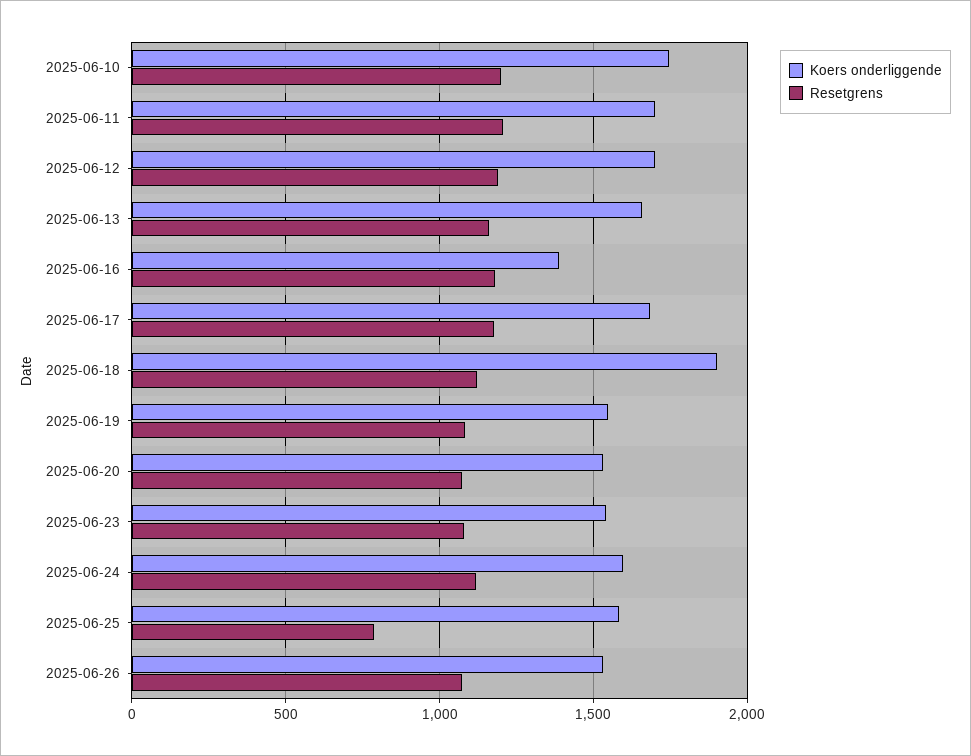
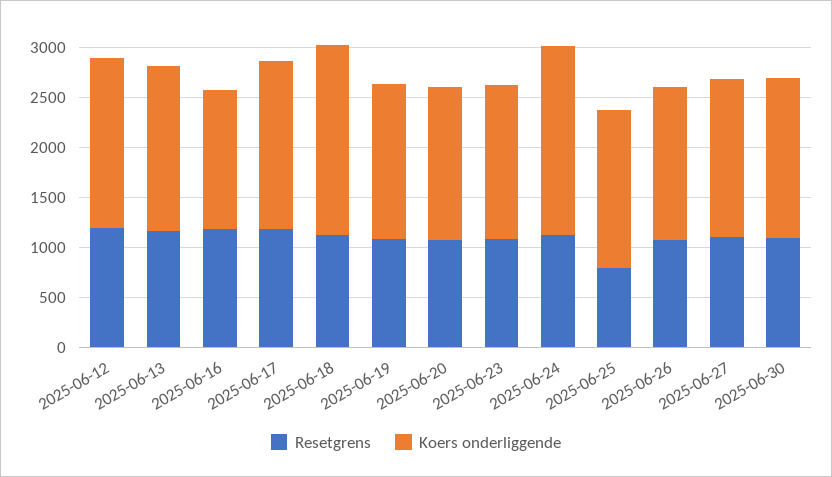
Koers onderliggende, 2025-06-10: 1750 -> none
Resetgrens, 2025-06-10: 1200 -> none
Koers onderliggende, 2025-06-11: 1700 -> none
Resetgrens, 2025-06-11: 1200 -> none
Koers onderliggende, 2025-06-24: 1600 -> 1900
Resetgrens, 2025-06-27: none -> 1100
Koers onderliggende, 2025-06-27: none -> 1600
Resetgrens, 2025-06-30: none -> 1100
Koers onderliggende, 2025-06-30: none -> 1600

